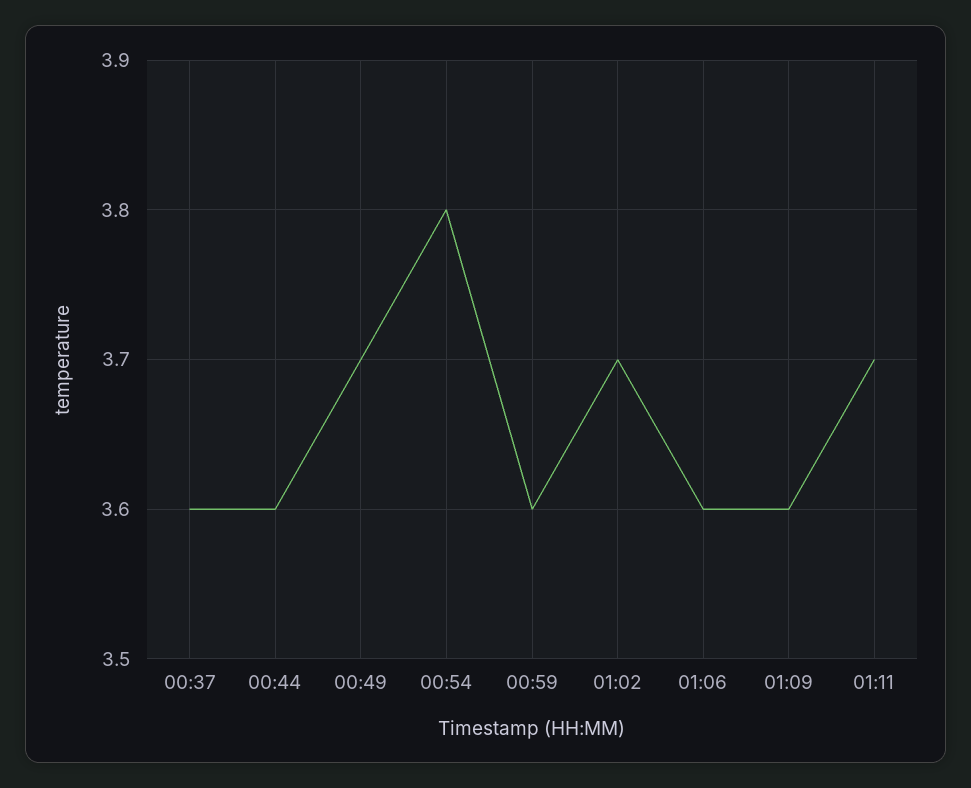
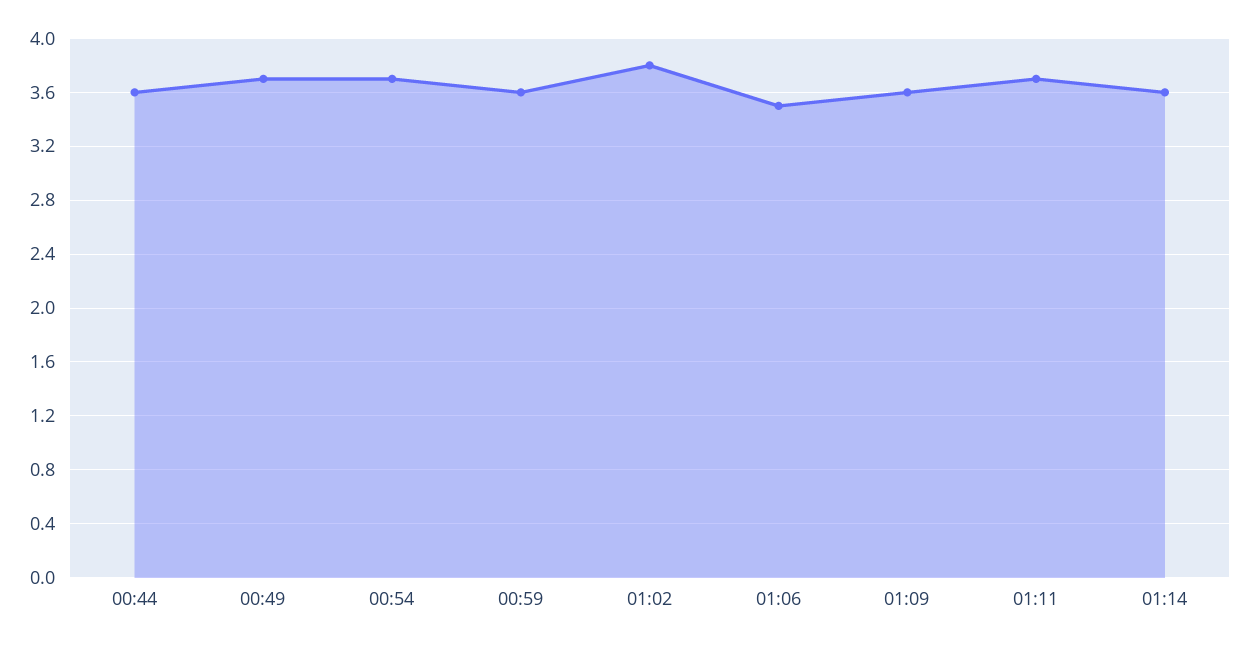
00:37: 3.6 -> none
00:54: 3.8 -> 3.7
01:02: 3.7 -> 3.8
01:06: 3.6 -> 3.5
01:14: none -> 3.6

